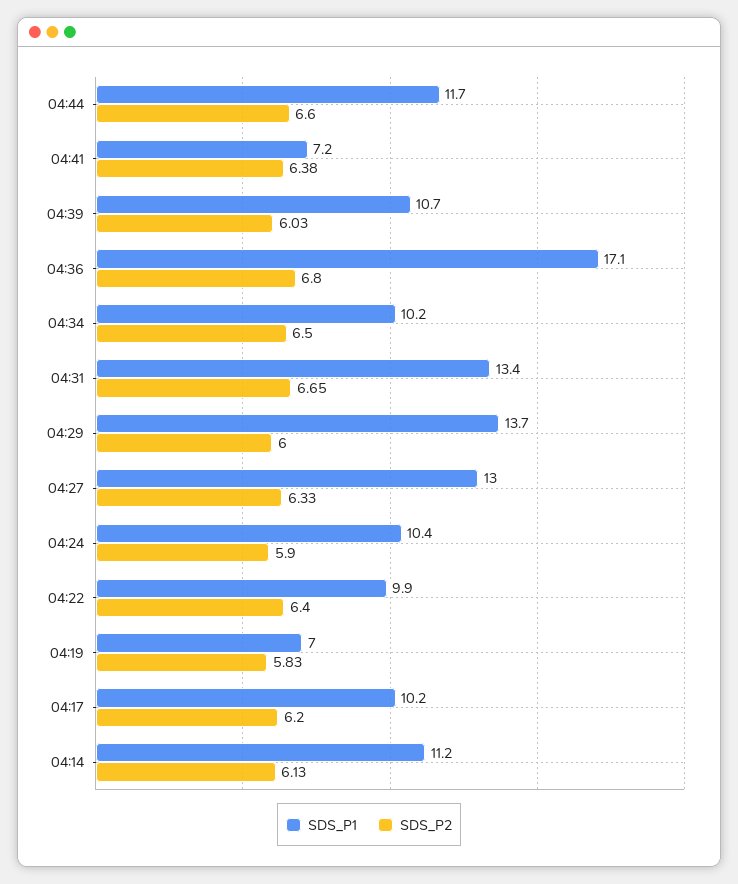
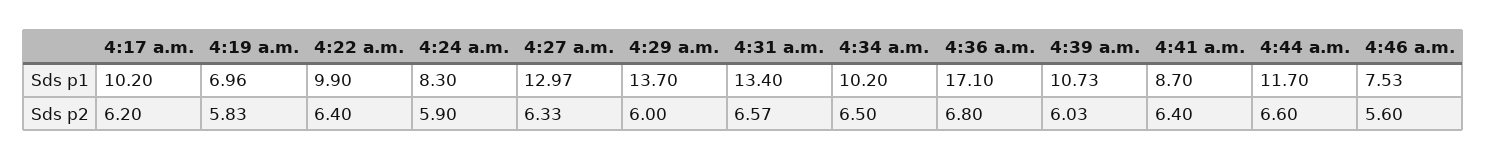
SDS_P1, 04:41: 7.2 -> 8.7
SDS_P2, 04:41: 6.38 -> 6.4
SDS_P2, 04:31: 6.65 -> 6.57
SDS_P1, 04:24: 10.4 -> 8.3
SDS_P1, 04:14: 11.2 -> none
SDS_P2, 04:14: 6.13 -> none
SDS_P1, 4:46 a.m.: none -> 7.53
SDS_P2, 4:46 a.m.: none -> 5.6

